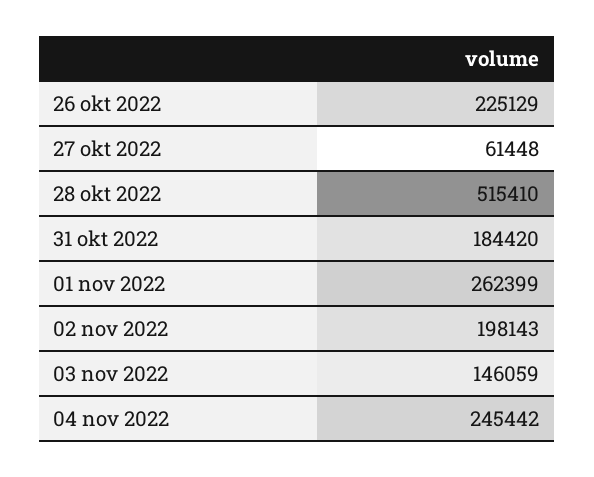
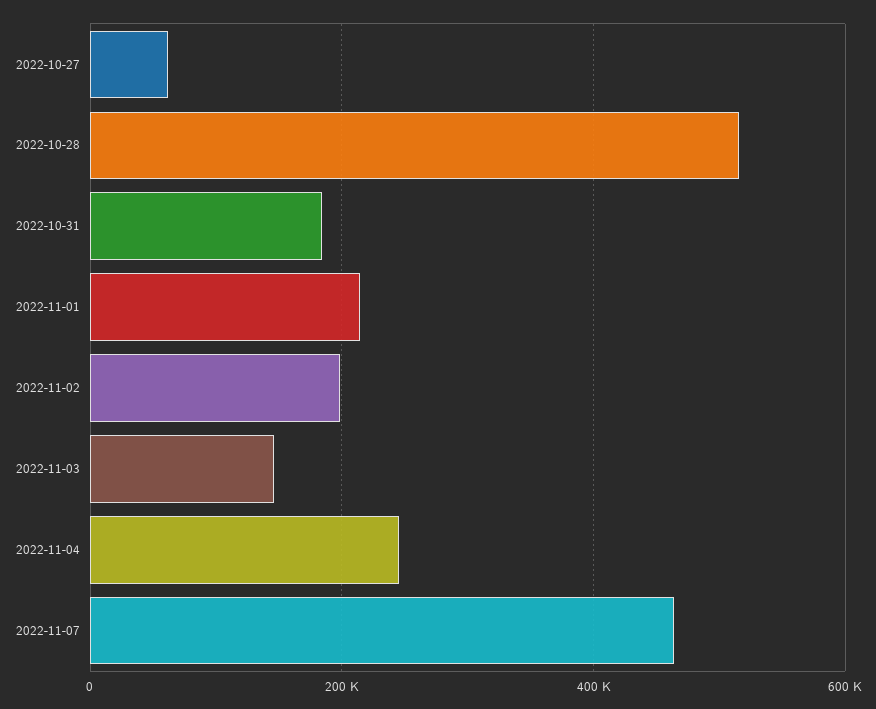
26 okt 2022: 225129 -> none
01 nov 2022: 262399 -> 220000
2022-11-07: none -> 460000

